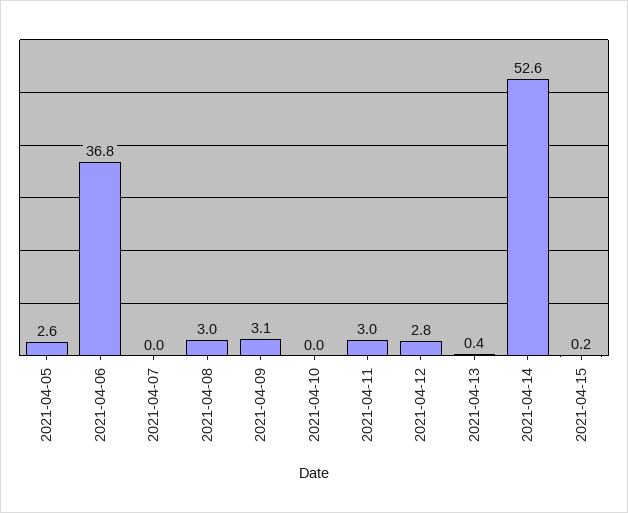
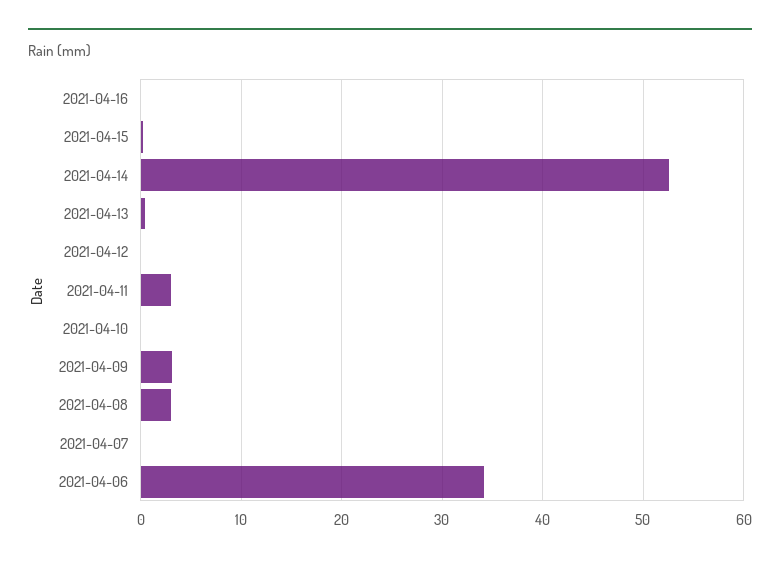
2021-04-05: 2.6 -> none
2021-04-06: 36.8 -> 34
2021-04-12: 2.8 -> 0
2021-04-16: none -> 0

